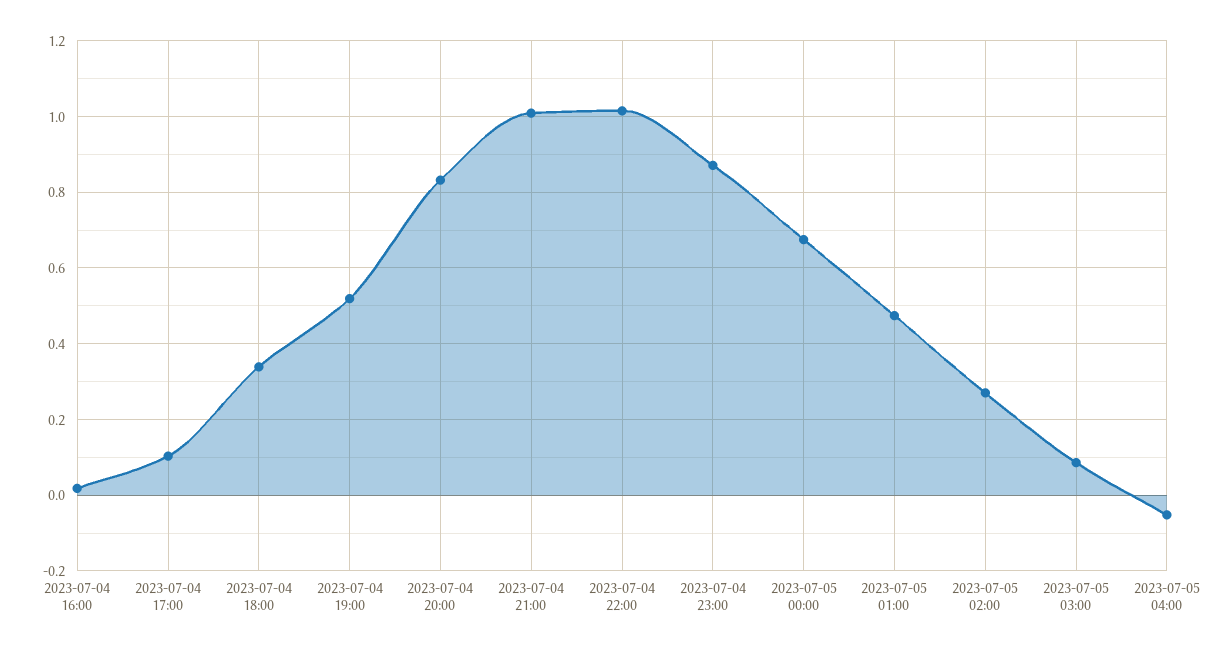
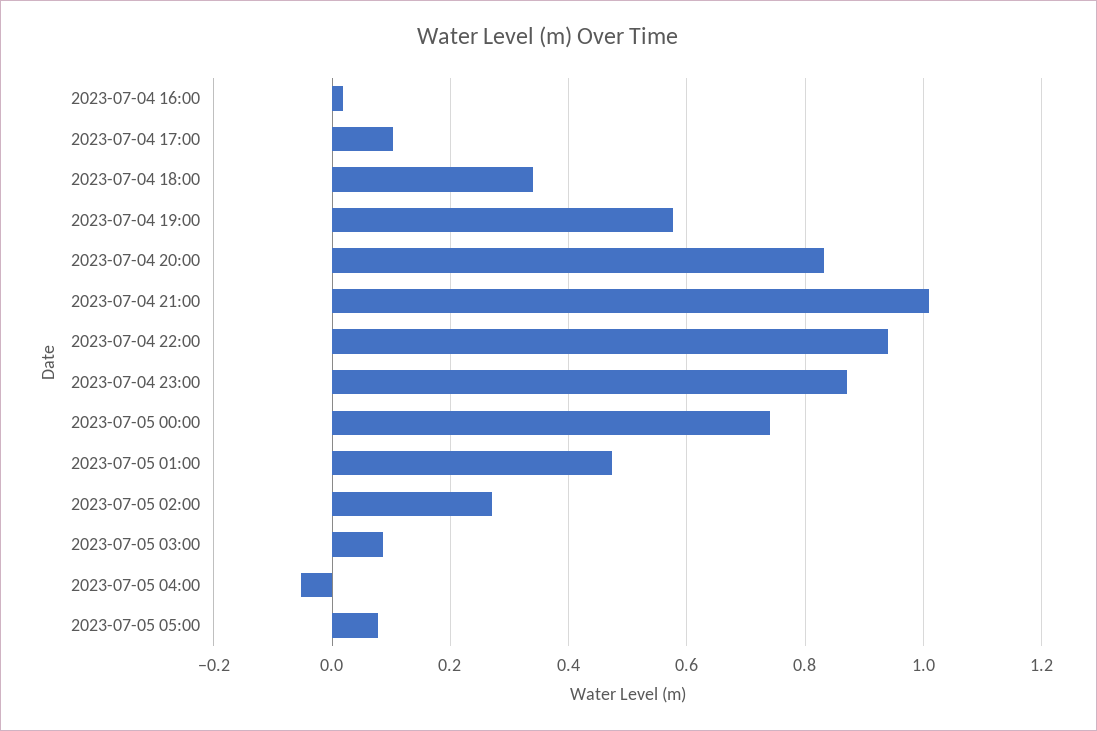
2023-07-04 19:00: 0.52 -> 0.58
2023-07-04 22:00: 1.02 -> 0.94
2023-07-05 00:00: 0.68 -> 0.74
2023-07-05 05:00: none -> 0.08

